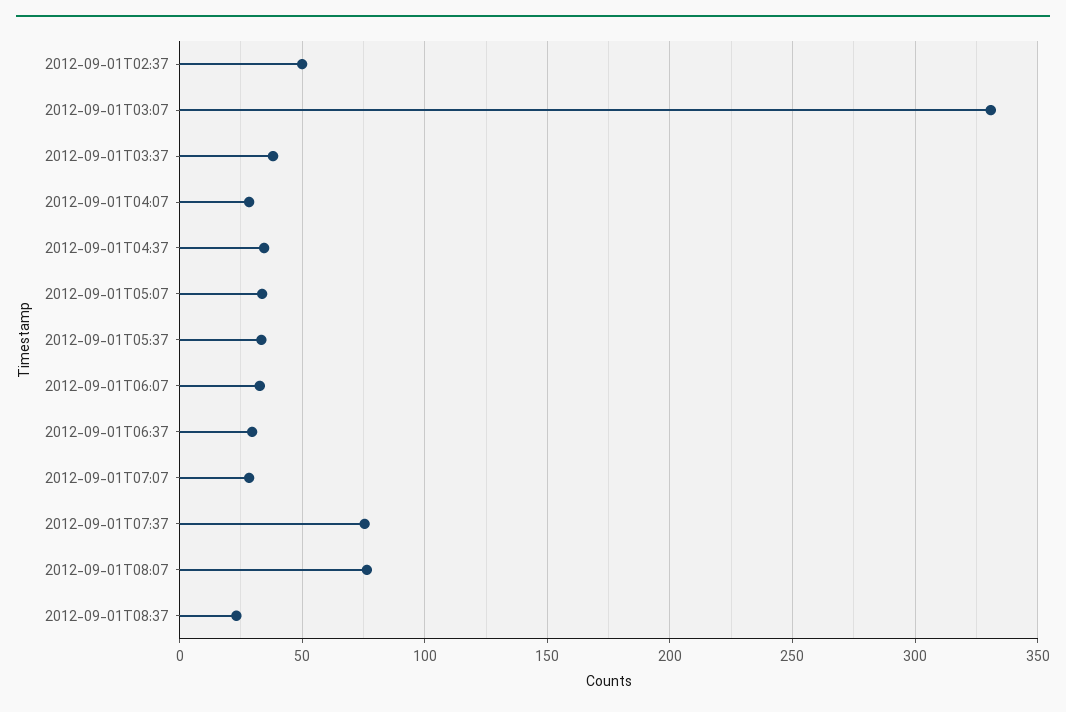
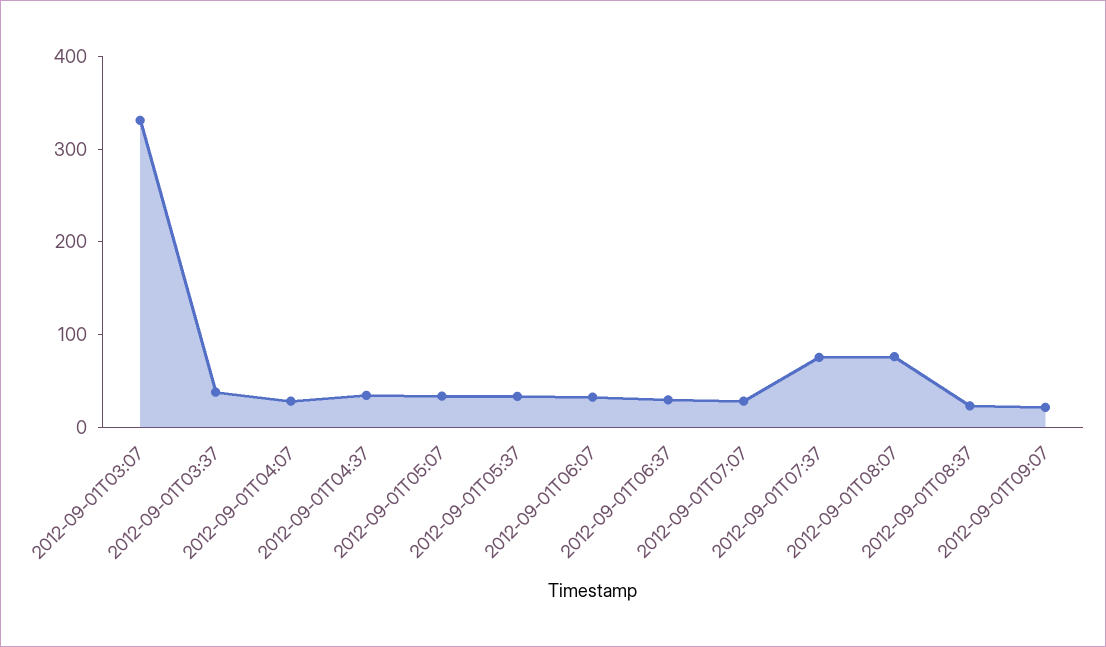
2012-09-01T02:37: 50 -> none
2012-09-01T09:07: none -> 20

